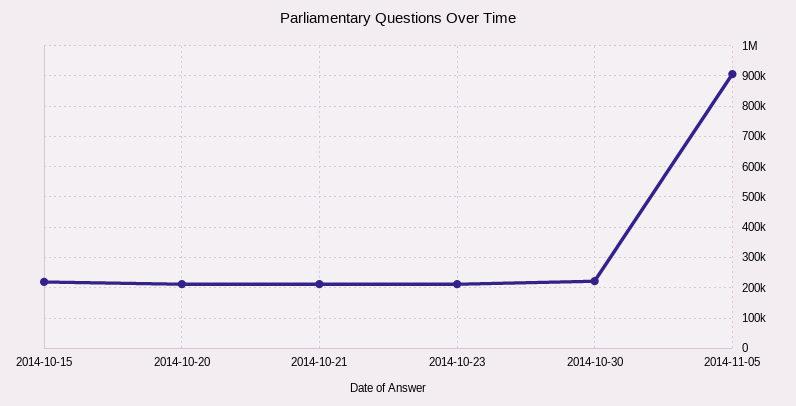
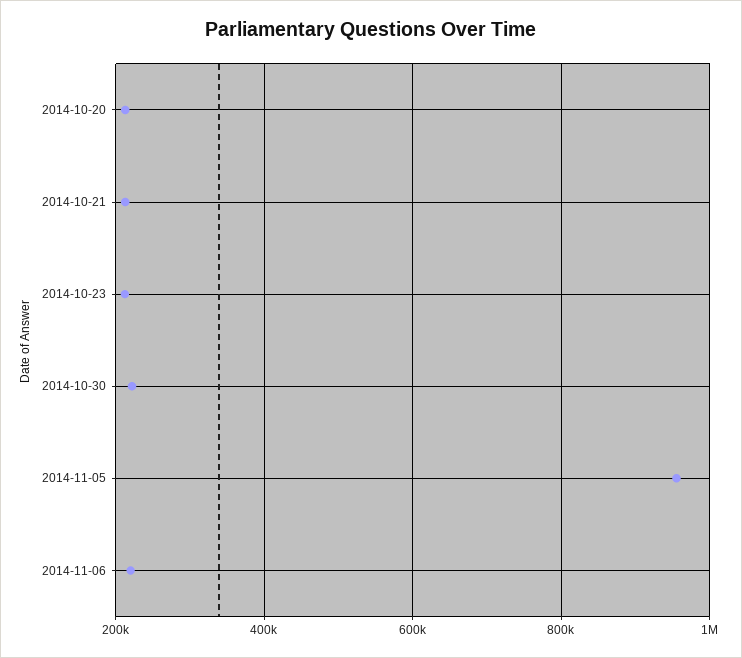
2014-10-15: 220000 -> none
2014-11-05: 900000 -> 960000
2014-11-06: none -> 220000

